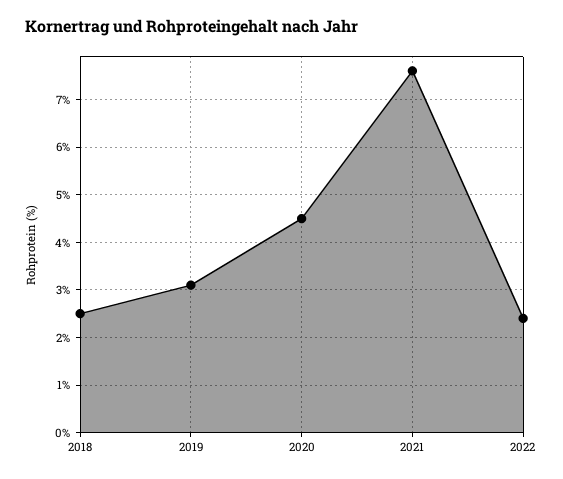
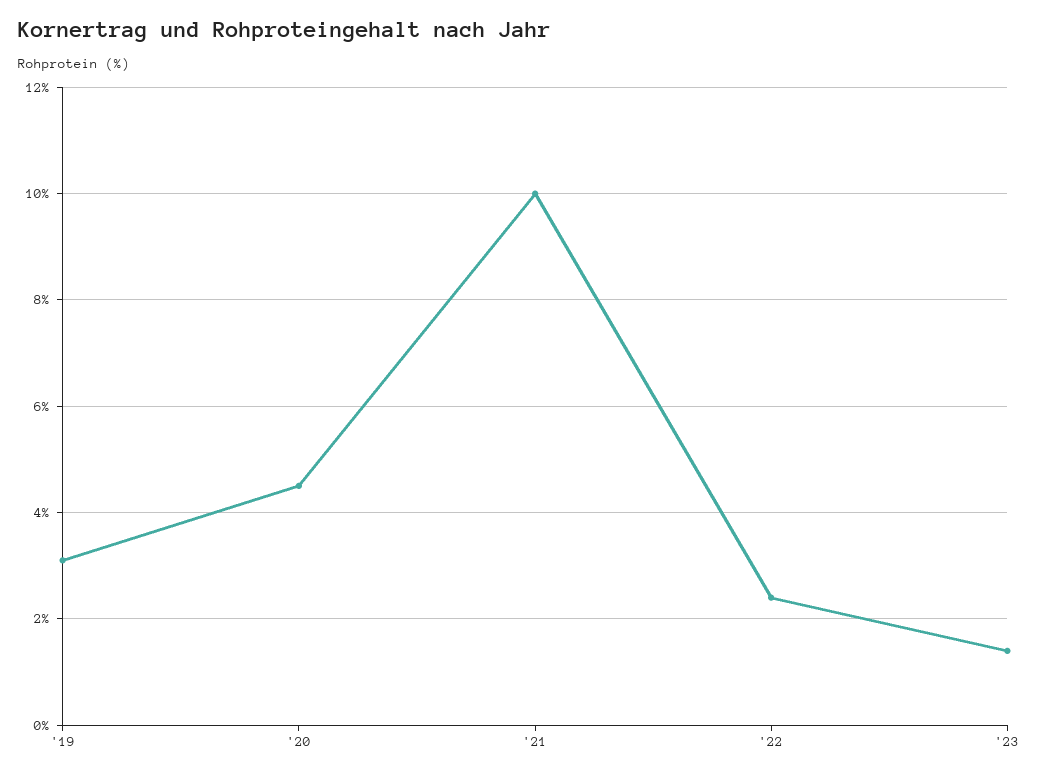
2018: 2.5 -> none
2021: 7.5 -> 10
'23: none -> 1.5

